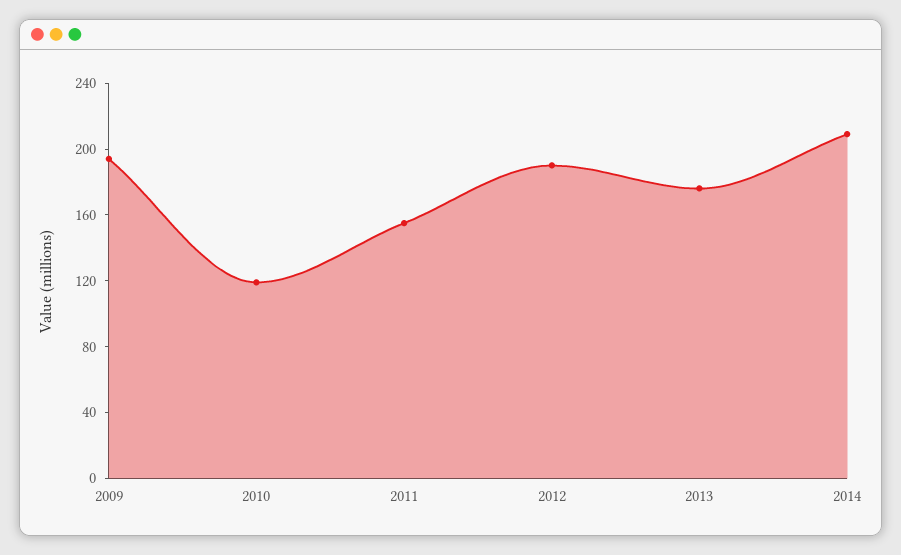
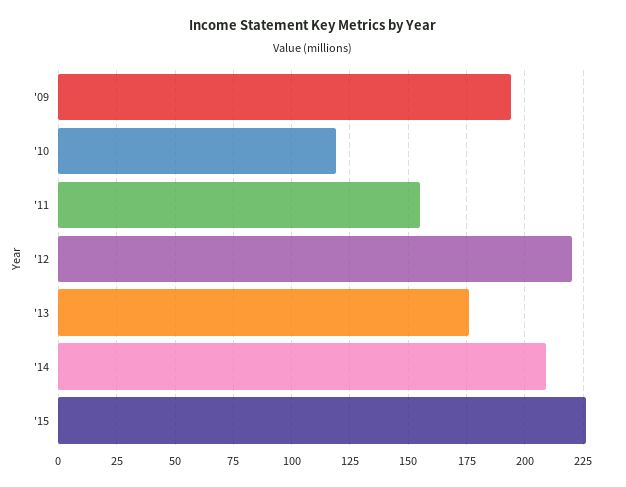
2012: 190 -> 220
'15: none -> 225

